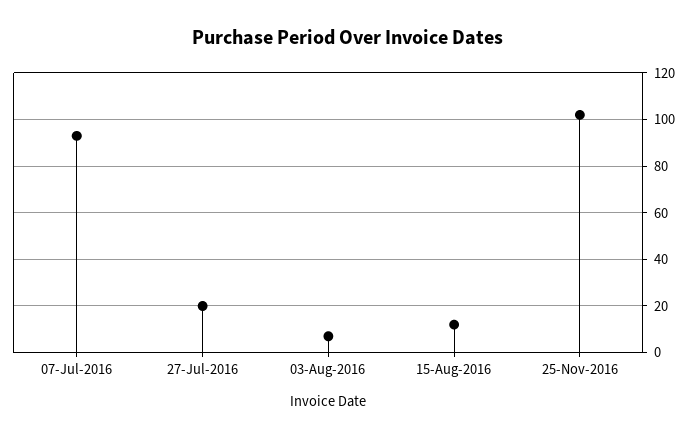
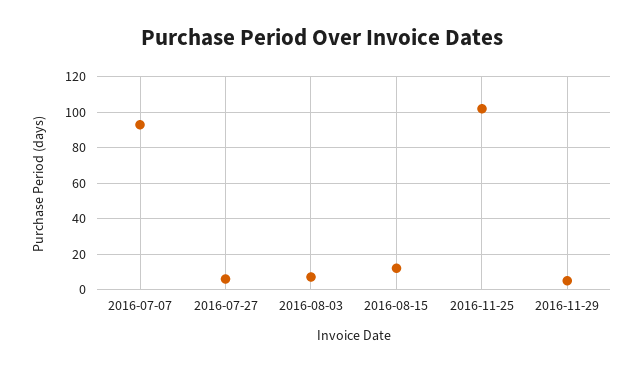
27-Jul-2016: 20 -> 5
2016-11-29: none -> 5

